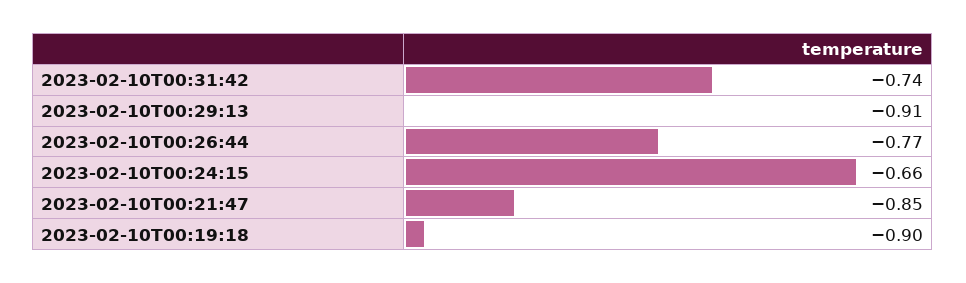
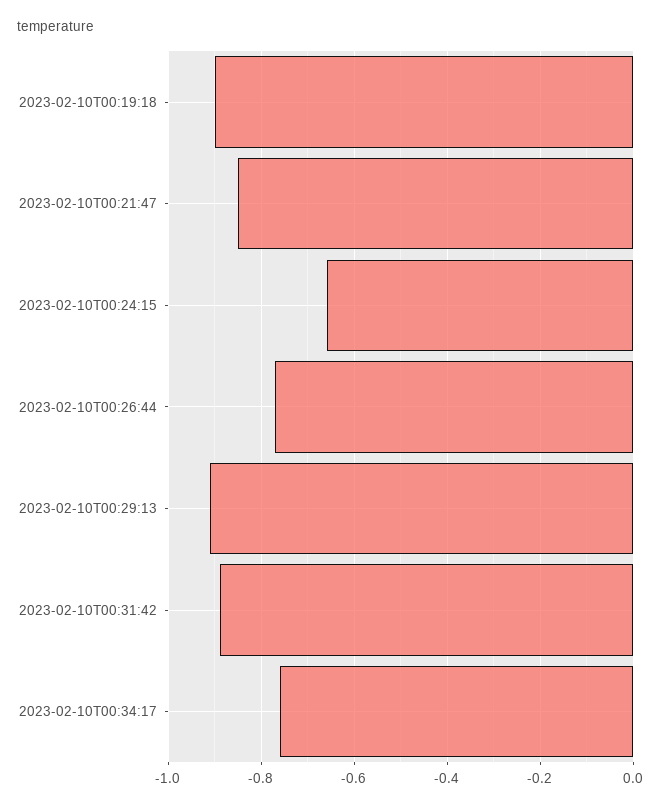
2023-02-10T00:31:42: -0.74 -> -0.9
2023-02-10T00:34:17: none -> -0.75

